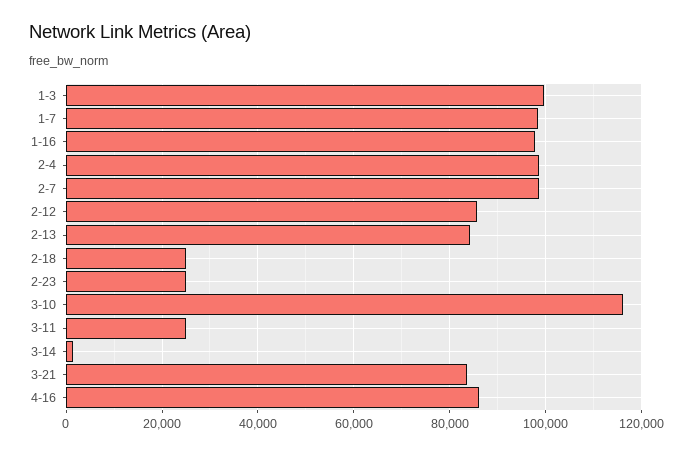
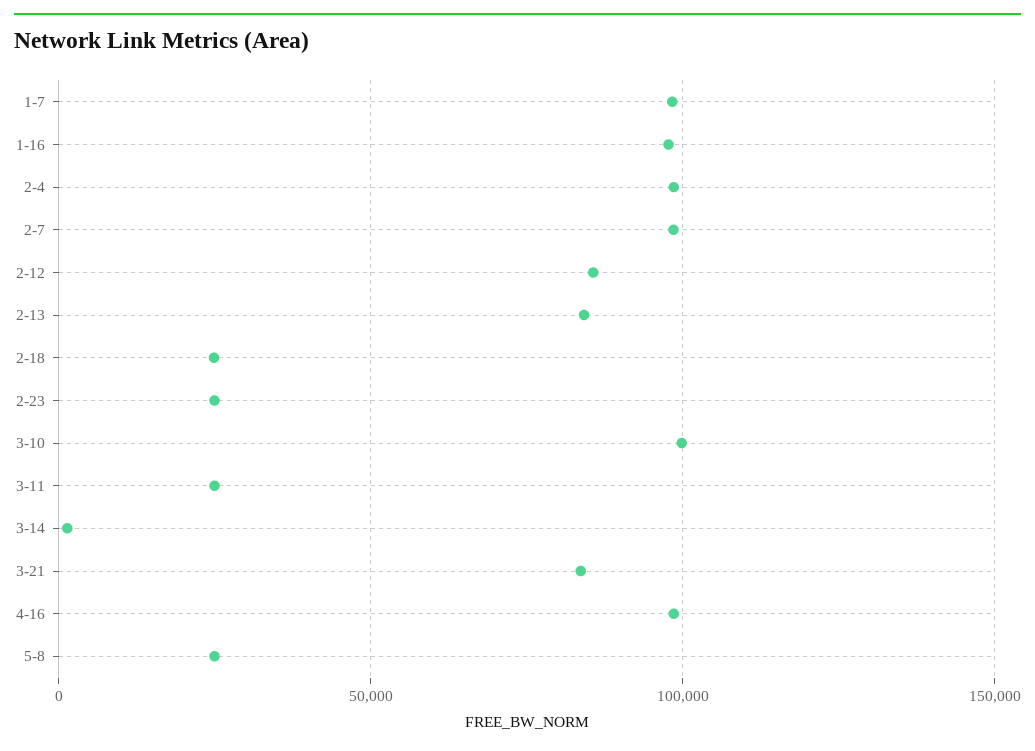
1-3: 100000 -> none
3-10: 116000 -> 100000
4-16: 86000 -> 100000
5-8: none -> 25000

